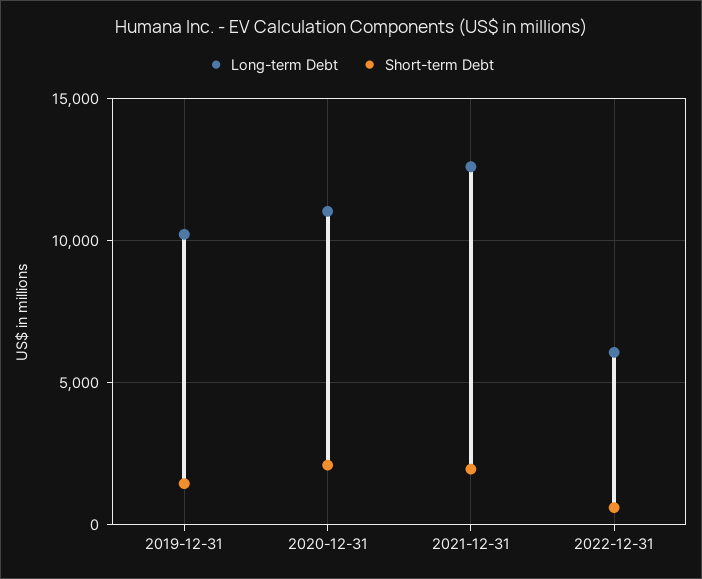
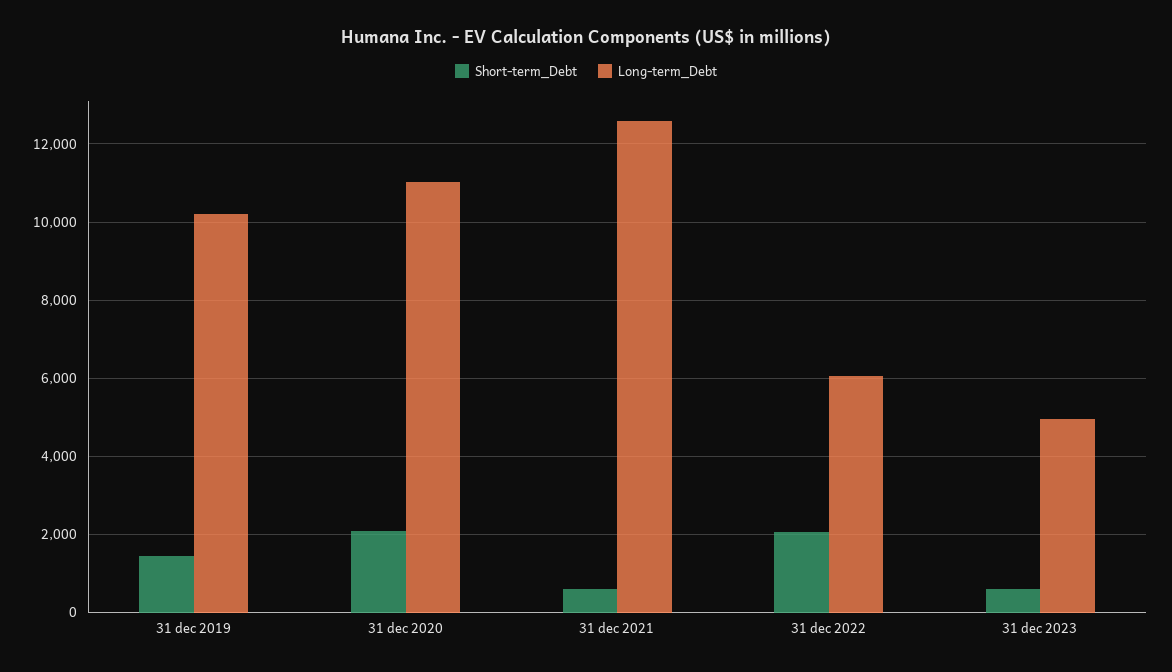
Short-term Debt, 2021-12-31: 2000 -> 600
Short-term Debt, 2022-12-31: 500 -> 2000
Short-term Debt, 31 dec 2023: none -> 600
Long-term Debt, 31 dec 2023: none -> 5000

